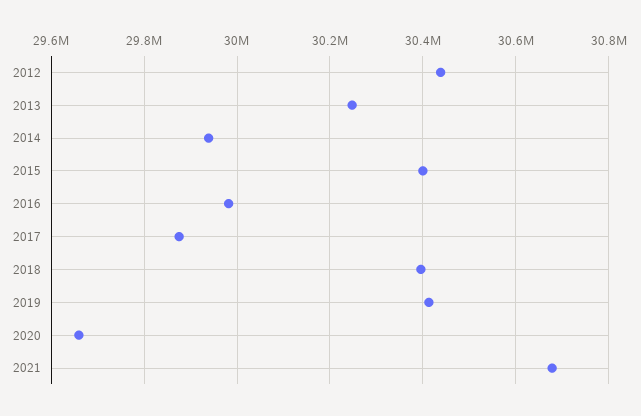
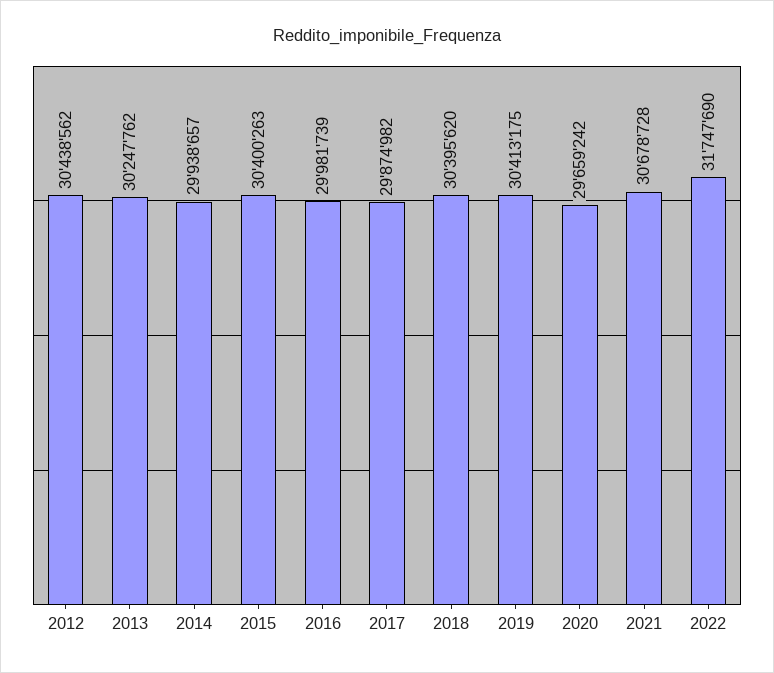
2022: none -> 31747690

